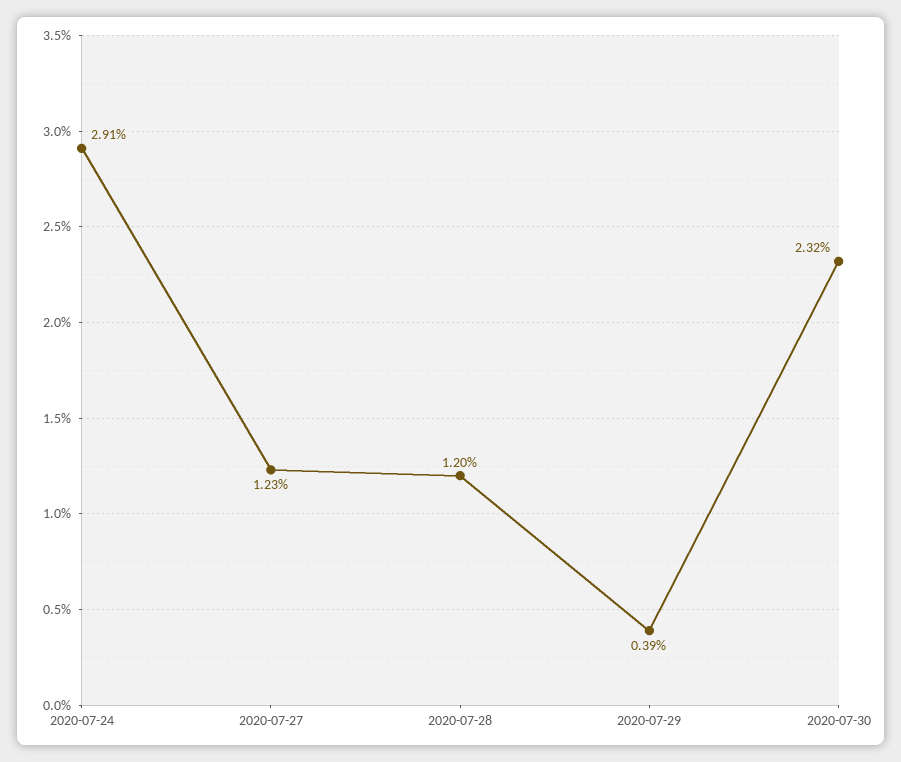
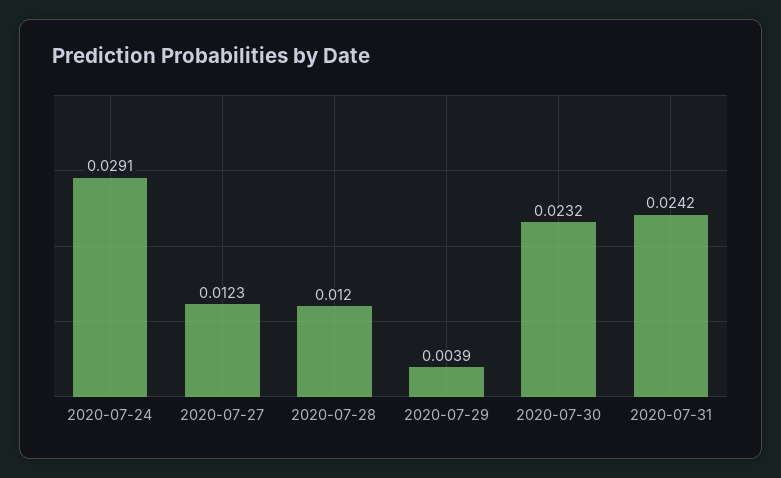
2020-07-31: none -> 0.0242

